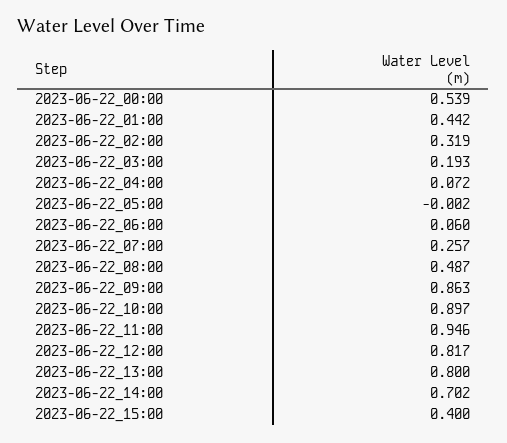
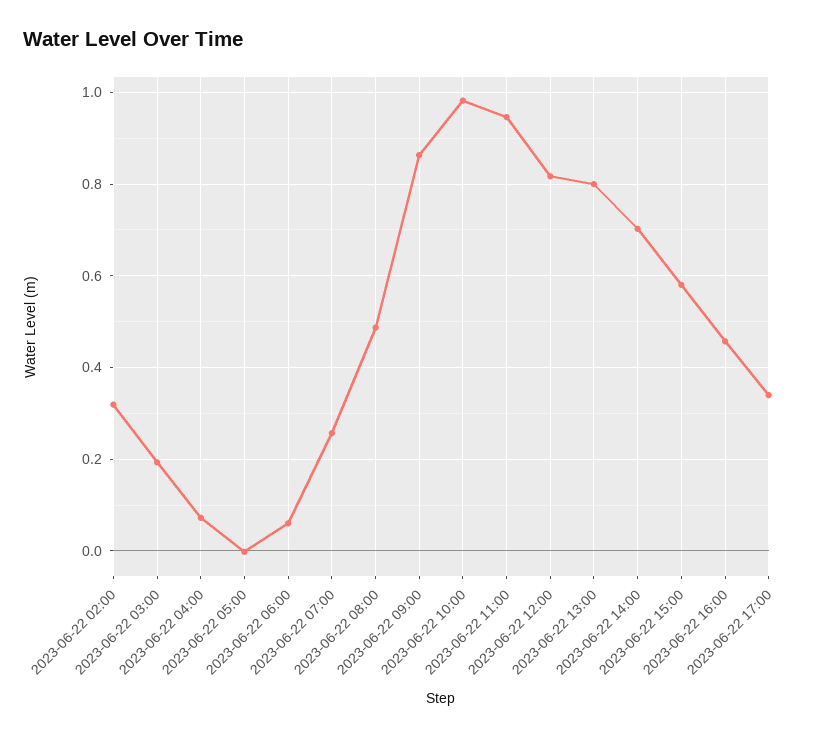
2023-06-22_00:00: 0.539 -> none
2023-06-22_01:00: 0.442 -> none
2023-06-22_10:00: 0.897 -> 0.98
2023-06-22_15:00: 0.4 -> 0.58
2023-06-22 16:00: none -> 0.46
2023-06-22 17:00: none -> 0.34

